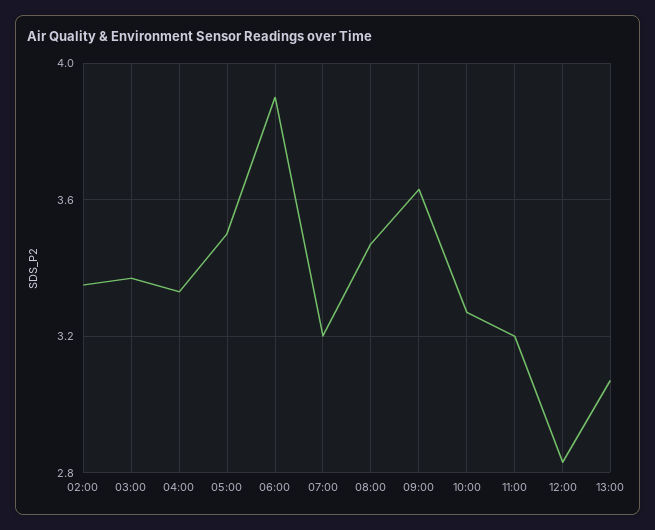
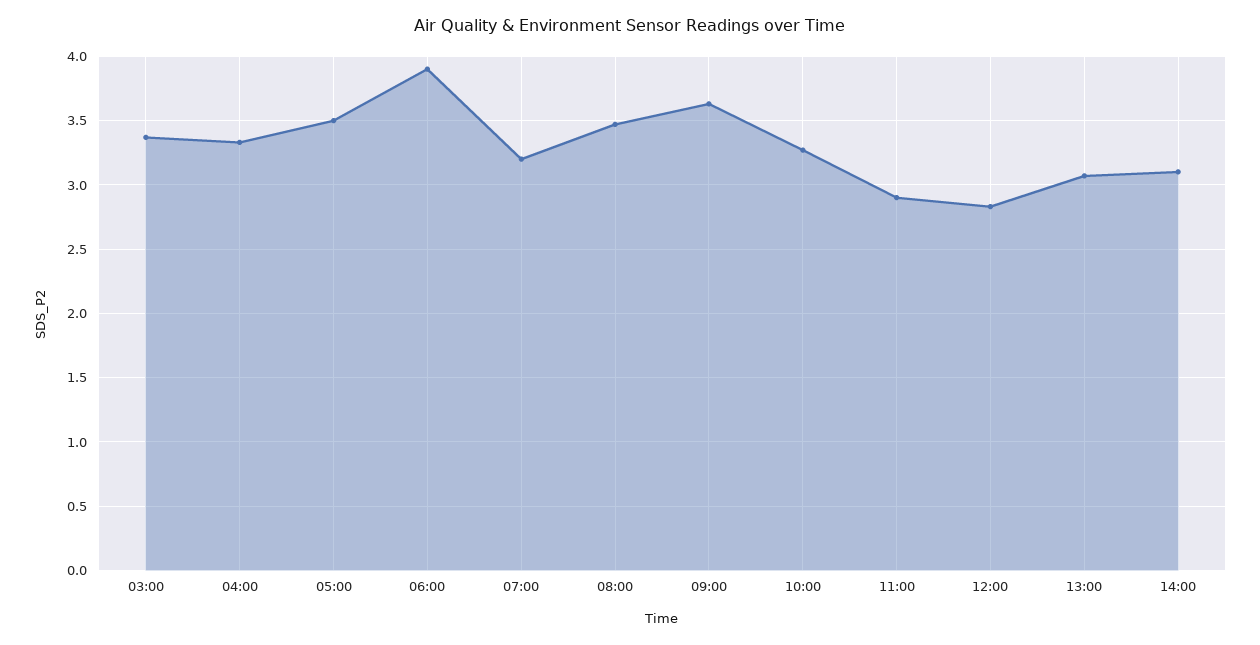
02:00: 3.35 -> none
11:00: 3.2 -> 2.9
14:00: none -> 3.1

